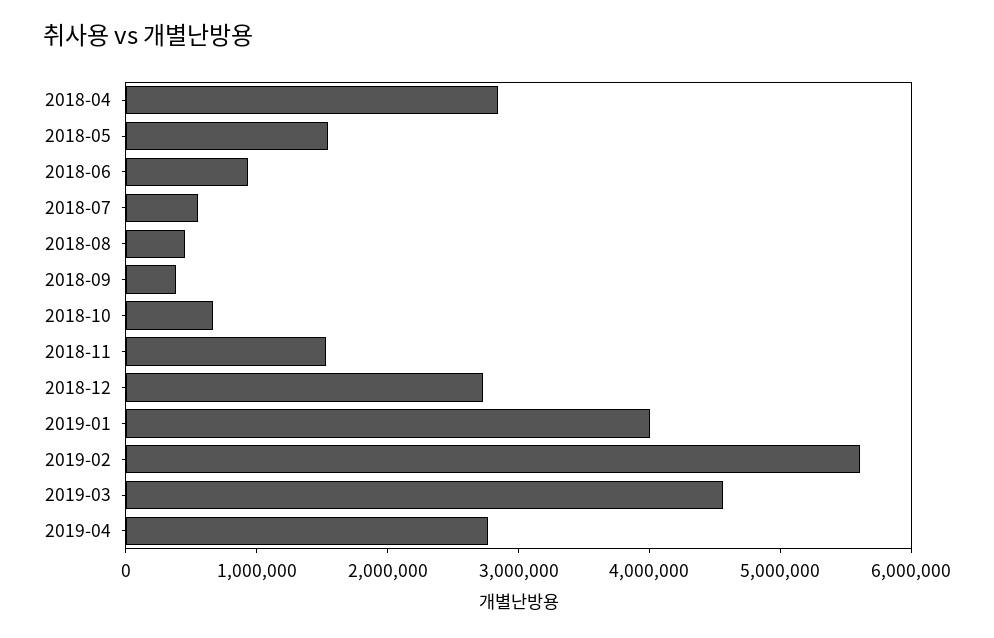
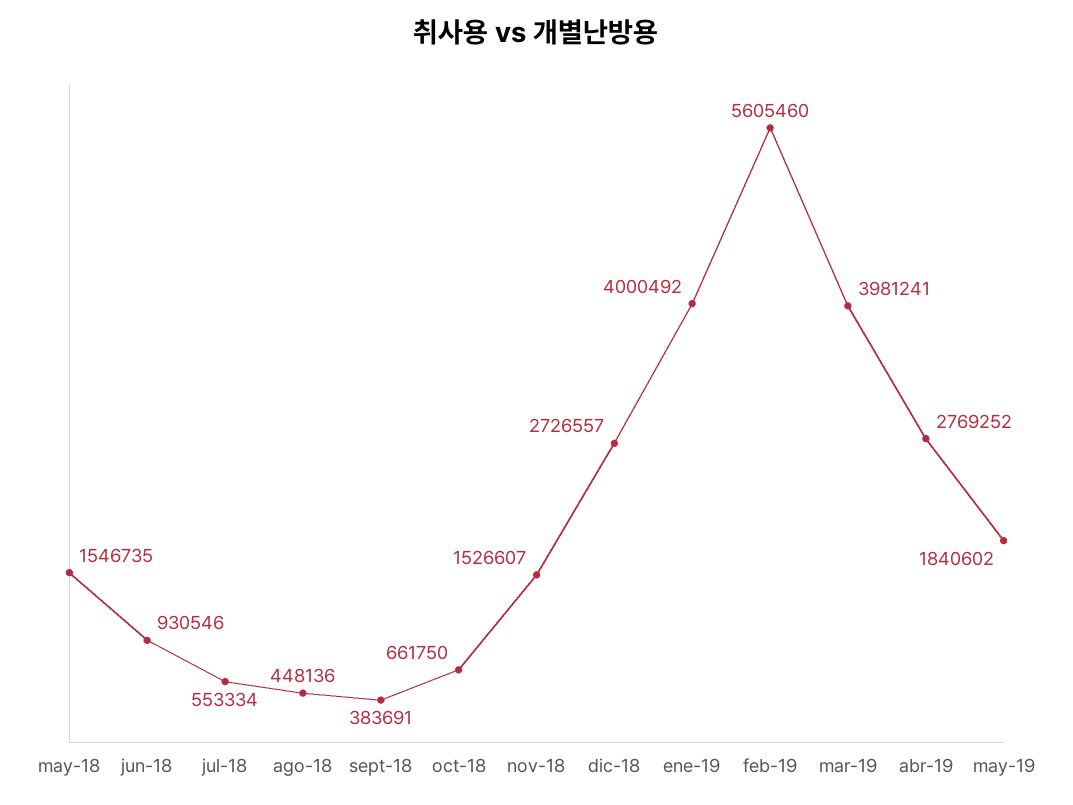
2018-04: 2800000 -> none
2019-03: 4600000 -> 3981241
may-19: none -> 1840602

